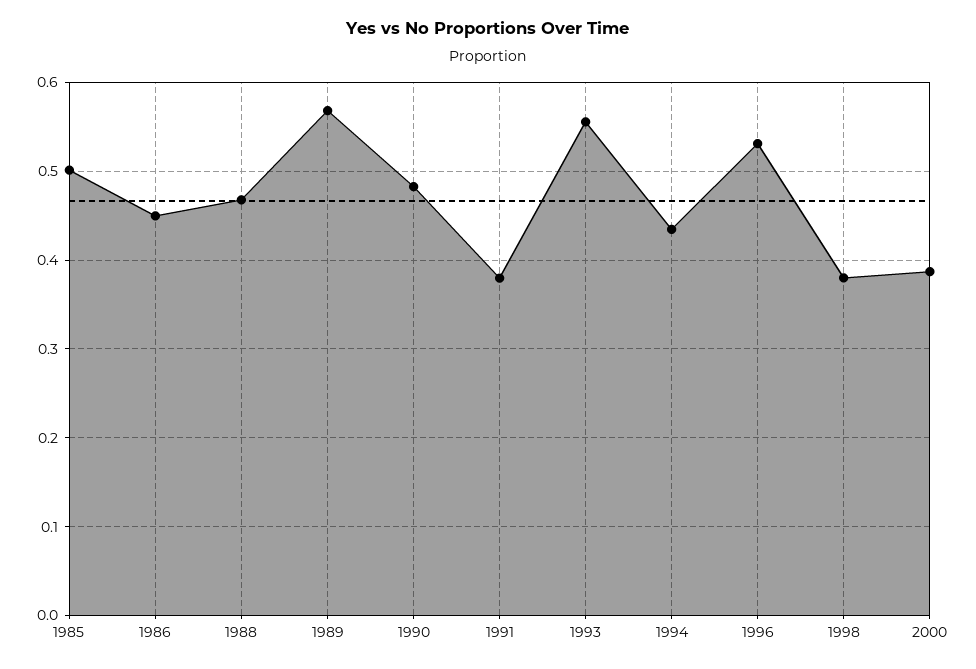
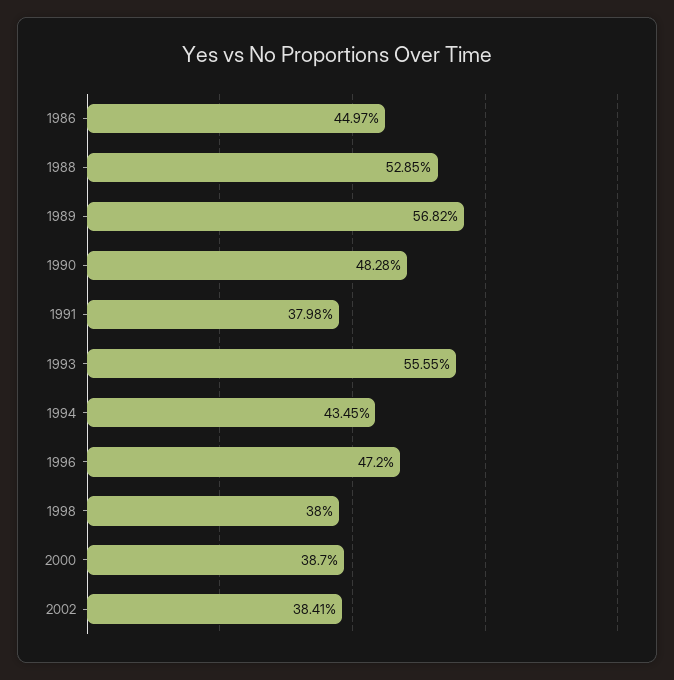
1985: 0.5 -> none
1988: 0.47 -> 0.5285
1996: 0.53 -> 0.472
2002: none -> 0.3841

